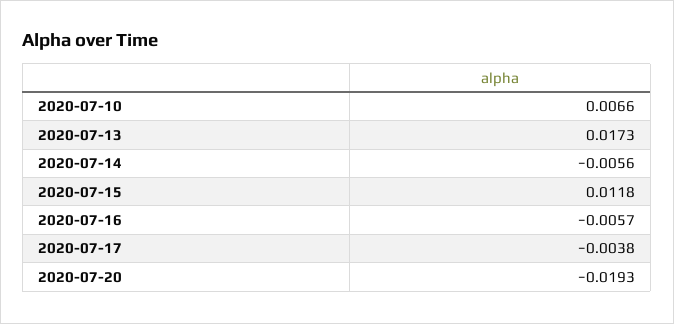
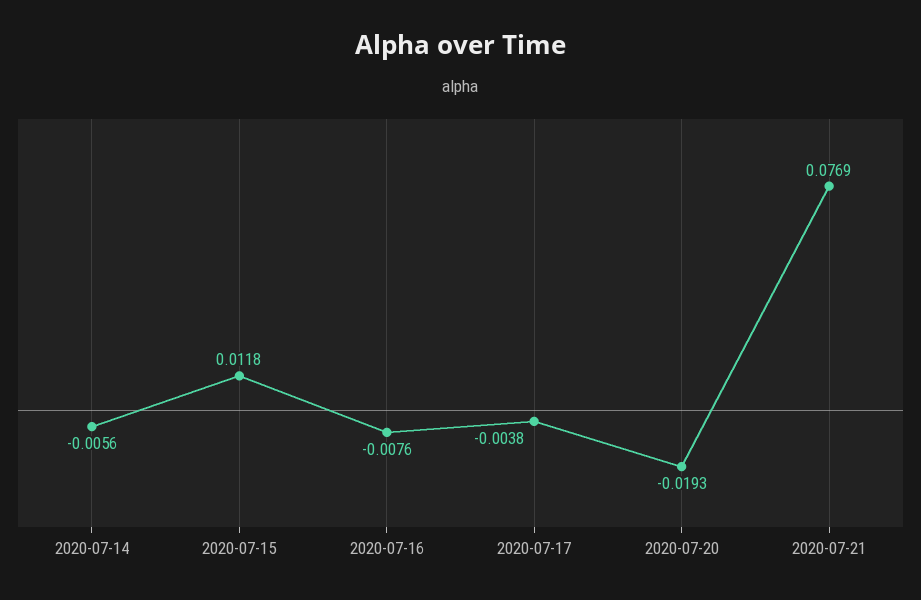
2020-07-10: 0.0066 -> none
2020-07-13: 0.0173 -> none
2020-07-16: -0.0057 -> -0.0076
2020-07-21: none -> 0.0769

